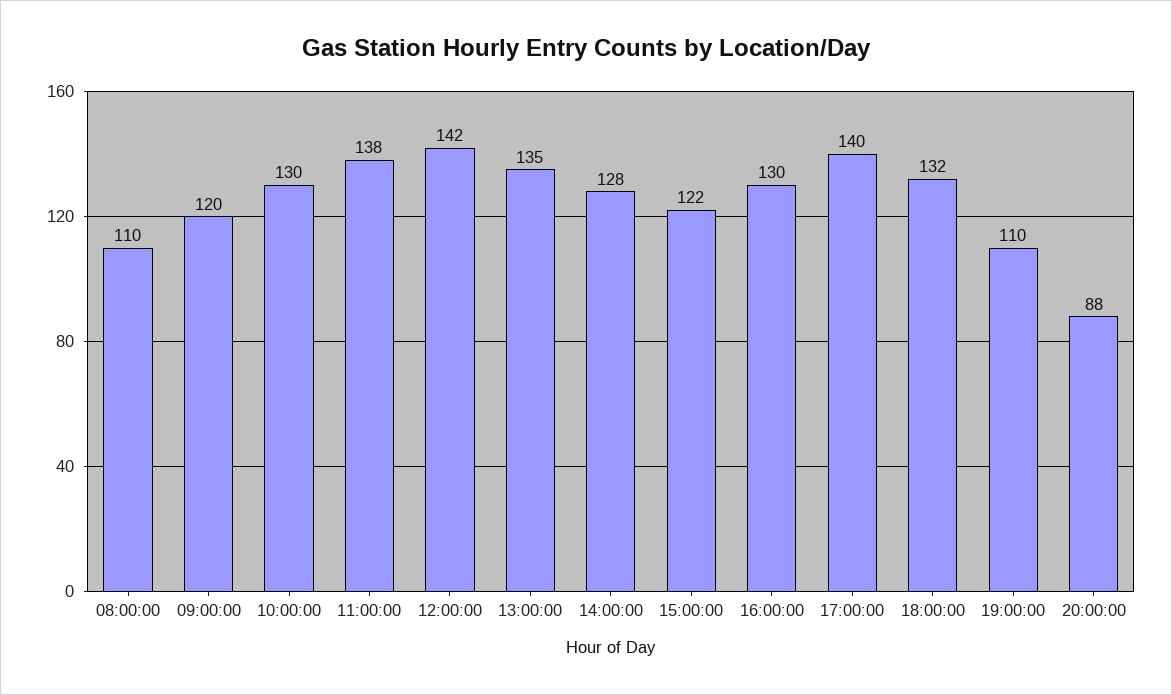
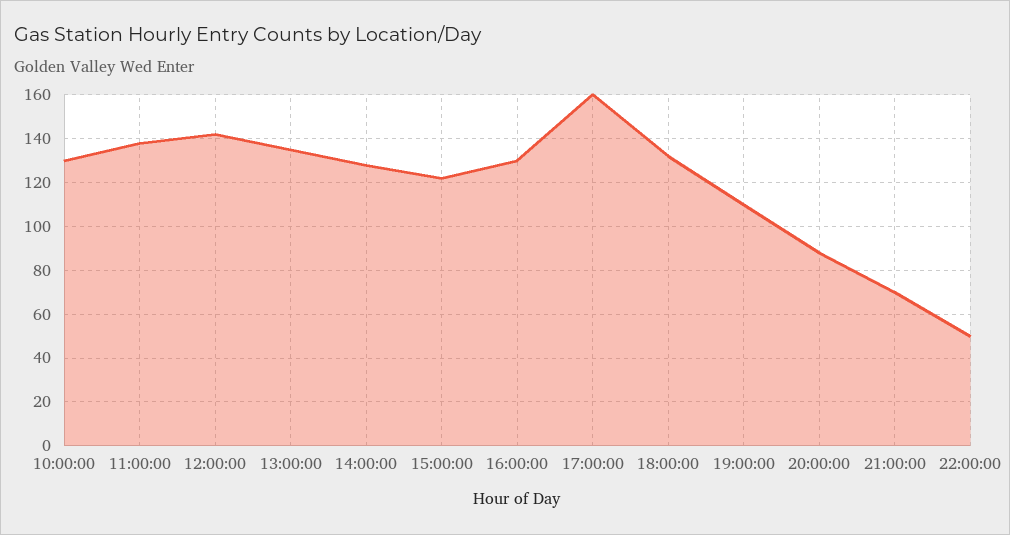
08:00:00: 110 -> none
09:00:00: 120 -> none
17:00:00: 140 -> 160
21:00:00: none -> 70
22:00:00: none -> 50

